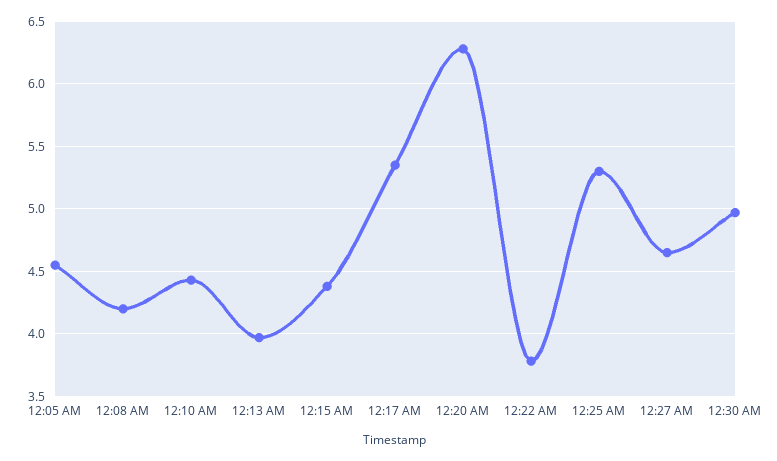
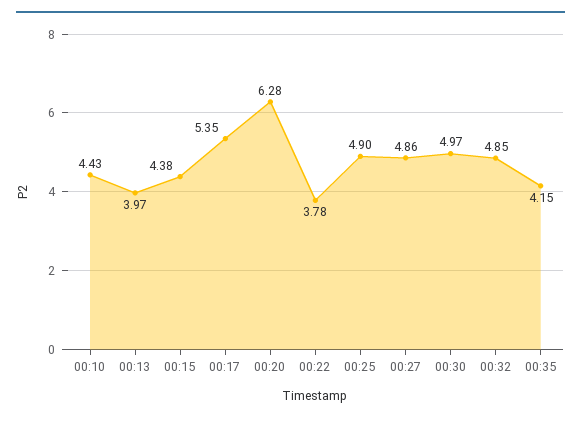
12:05 AM: 4.55 -> none
12:08 AM: 4.2 -> none
12:25 AM: 5.3 -> 4.9
12:27 AM: 4.65 -> 4.86
00:32: none -> 4.85
00:35: none -> 4.15

